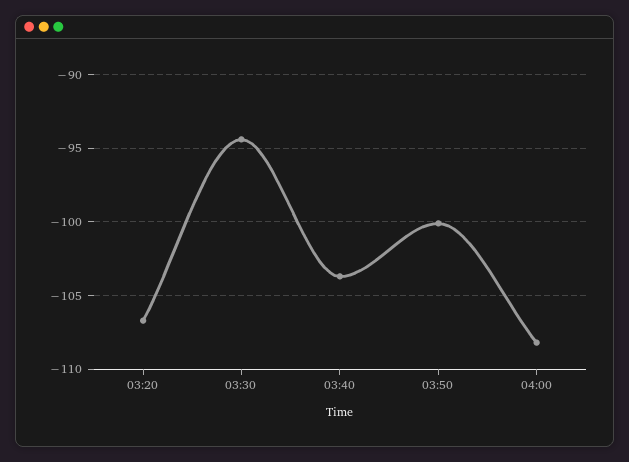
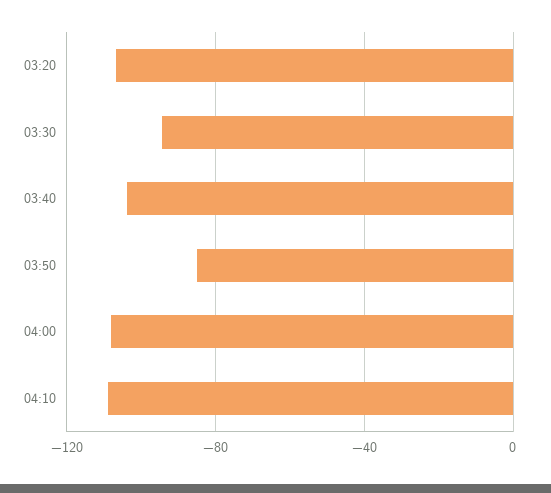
03:50: -100 -> -85
04:10: none -> -110

